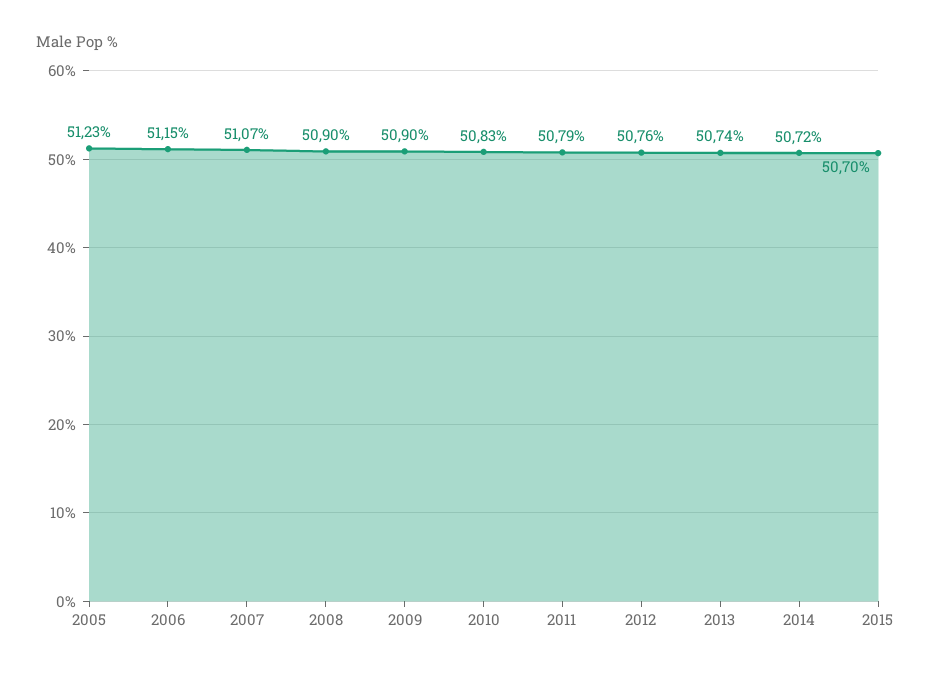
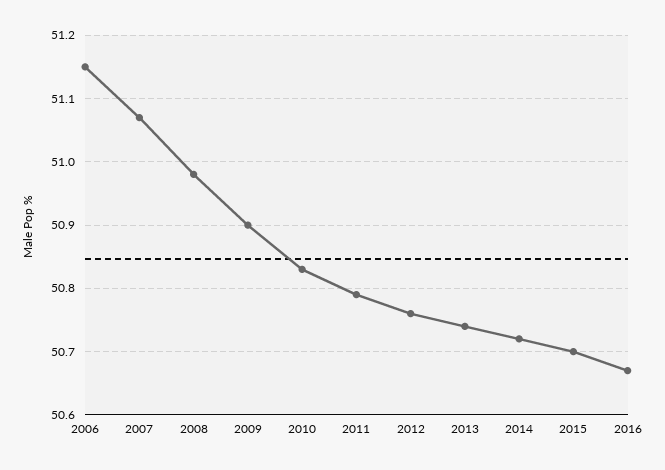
2005: 51.23 -> none
2008: 50.9 -> 50.98
2016: none -> 50.67

